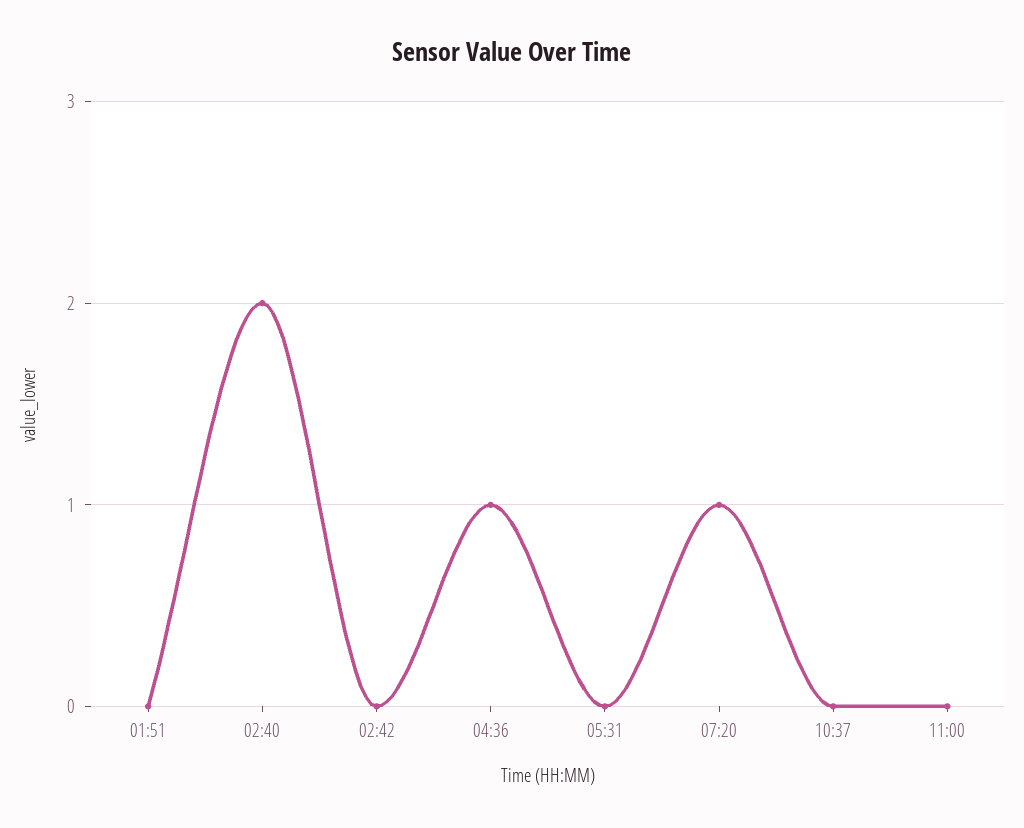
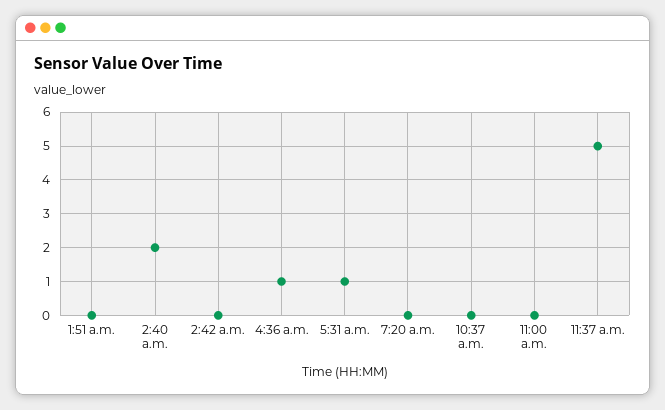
05:31: 0 -> 1
07:20: 1 -> 0
11:37 a.m.: none -> 5

